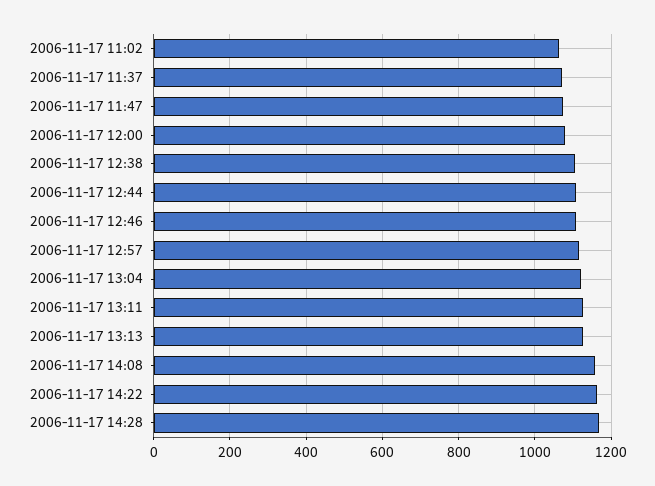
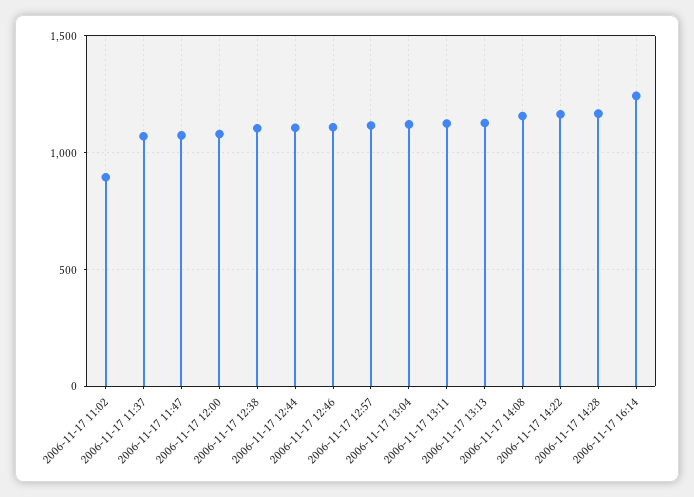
2006-11-17 11:02: 1060 -> 900
2006-11-17 16:14: none -> 1250

